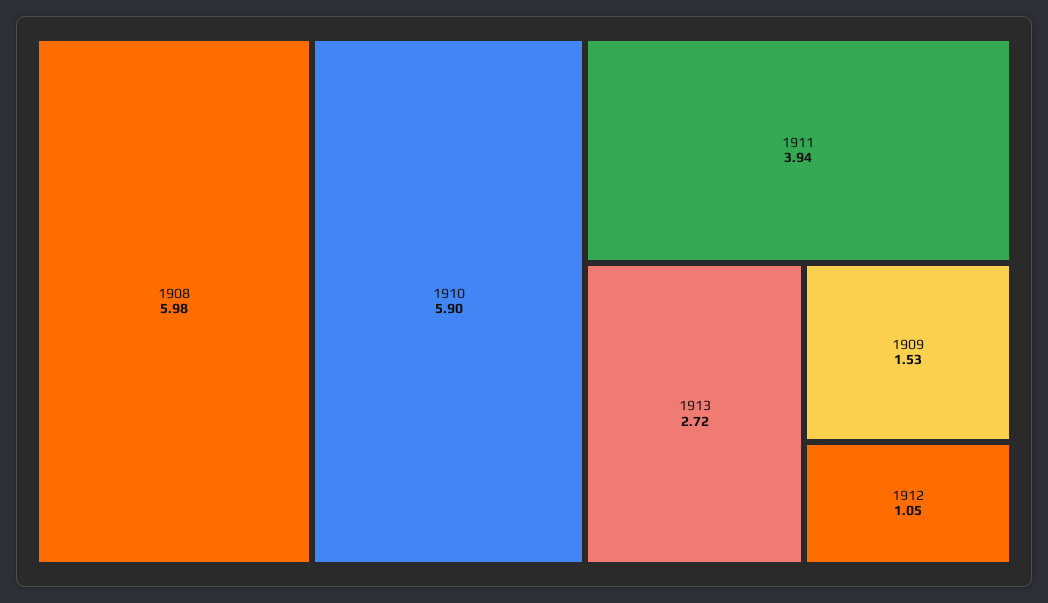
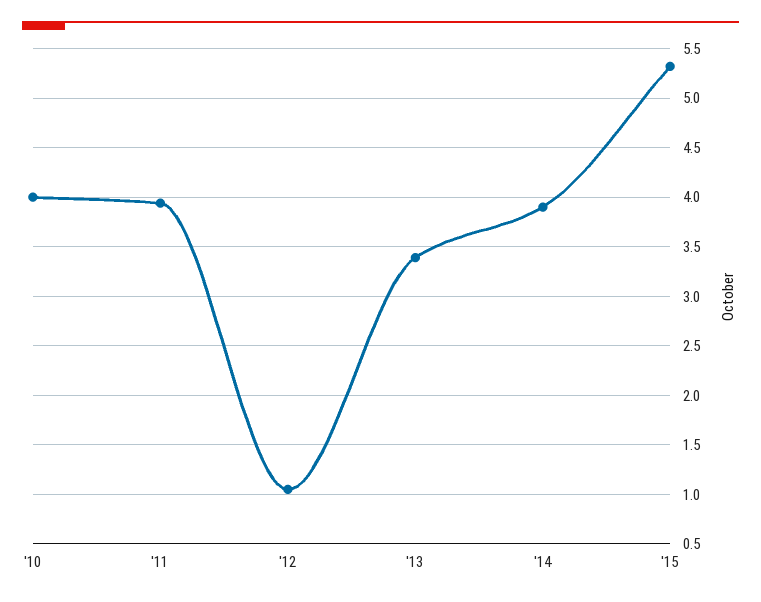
1908: 5.98 -> none
1910: 5.9 -> 4
1913: 2.72 -> 3.4
1909: 1.53 -> none
'14: none -> 3.9
'15: none -> 5.3

